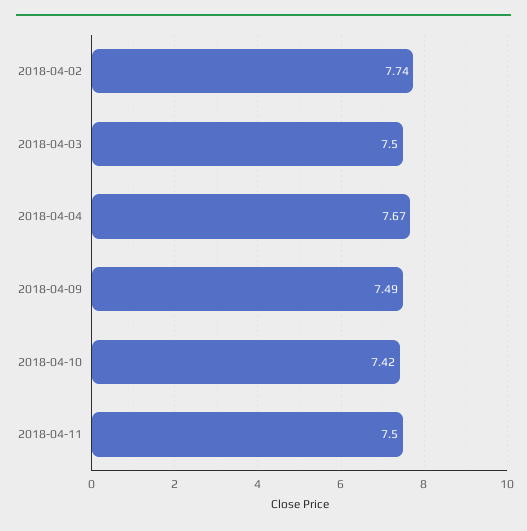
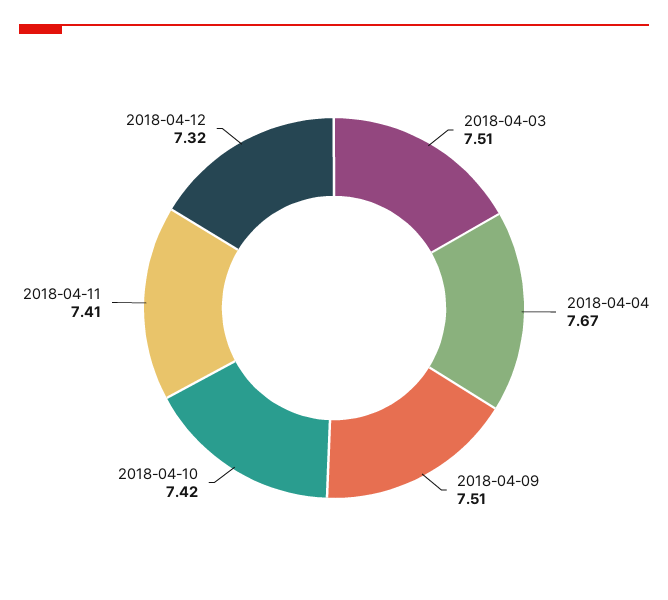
2018-04-02: 7.74 -> none
2018-04-03: 7.5 -> 7.51
2018-04-09: 7.49 -> 7.51
2018-04-11: 7.5 -> 7.41
2018-04-12: none -> 7.32

